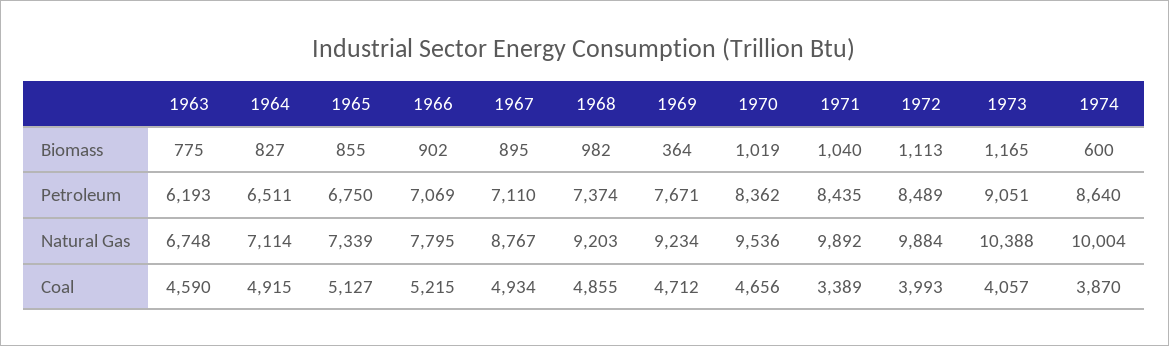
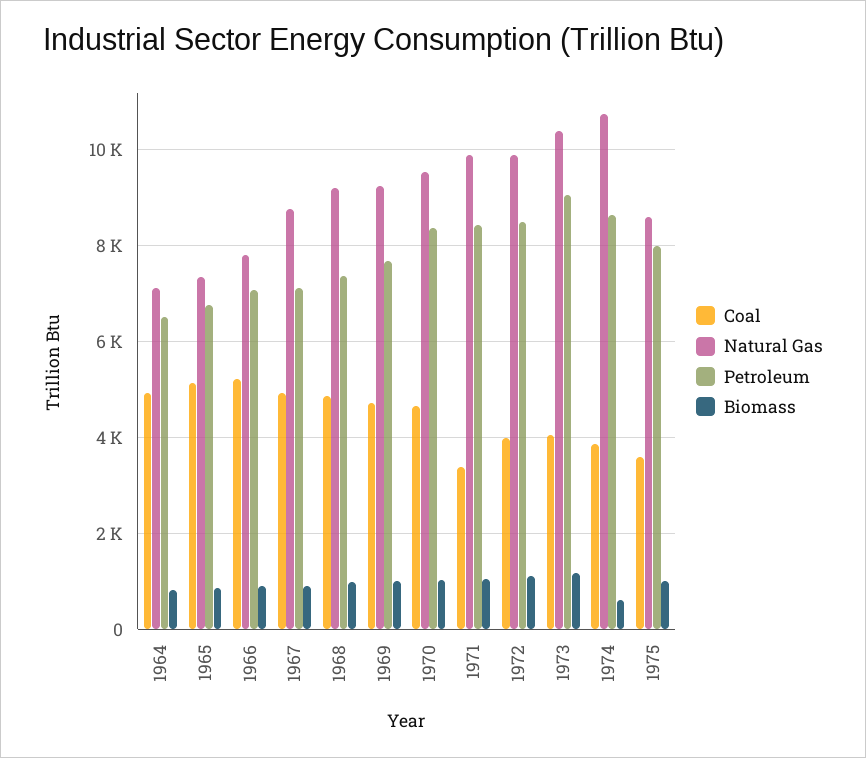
Biomass, 1963: 775 -> none
Biomass, 1969: 364 -> 1000
Petroleum, 1963: 6193 -> none
Natural Gas, 1963: 6748 -> none
Natural Gas, 1974: 10004 -> 10800
Coal, 1963: 4590 -> none
Coal, 1975: none -> 3600
Natural Gas, 1975: none -> 8600
Petroleum, 1975: none -> 8000
Biomass, 1975: none -> 1000

